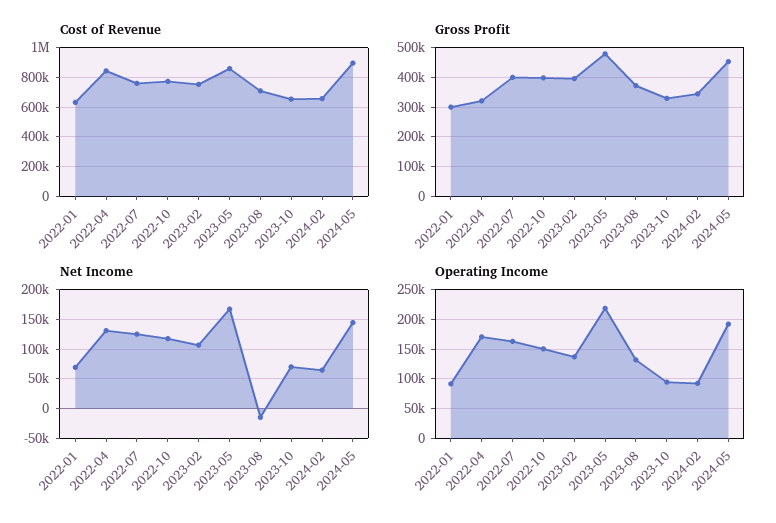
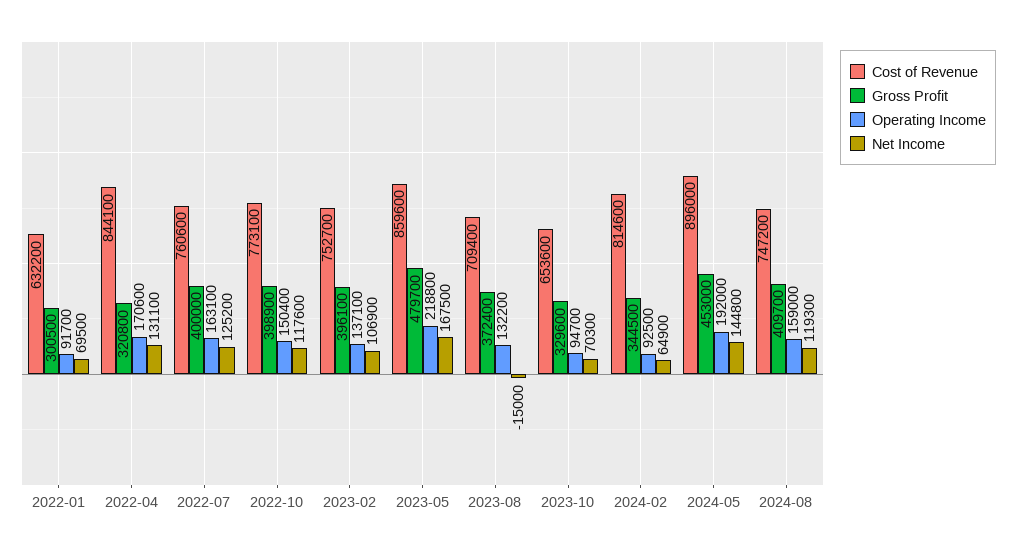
Cost of Revenue, 2024-02: 650000 -> 814600
Cost of Revenue, 2024-08: none -> 747200
Gross Profit, 2024-08: none -> 409700
Operating Income, 2024-08: none -> 159000
Net Income, 2024-08: none -> 119300

